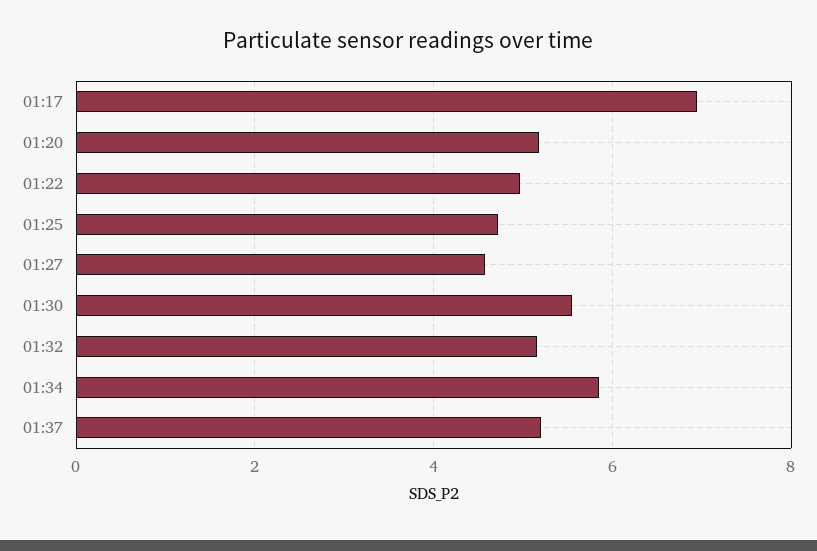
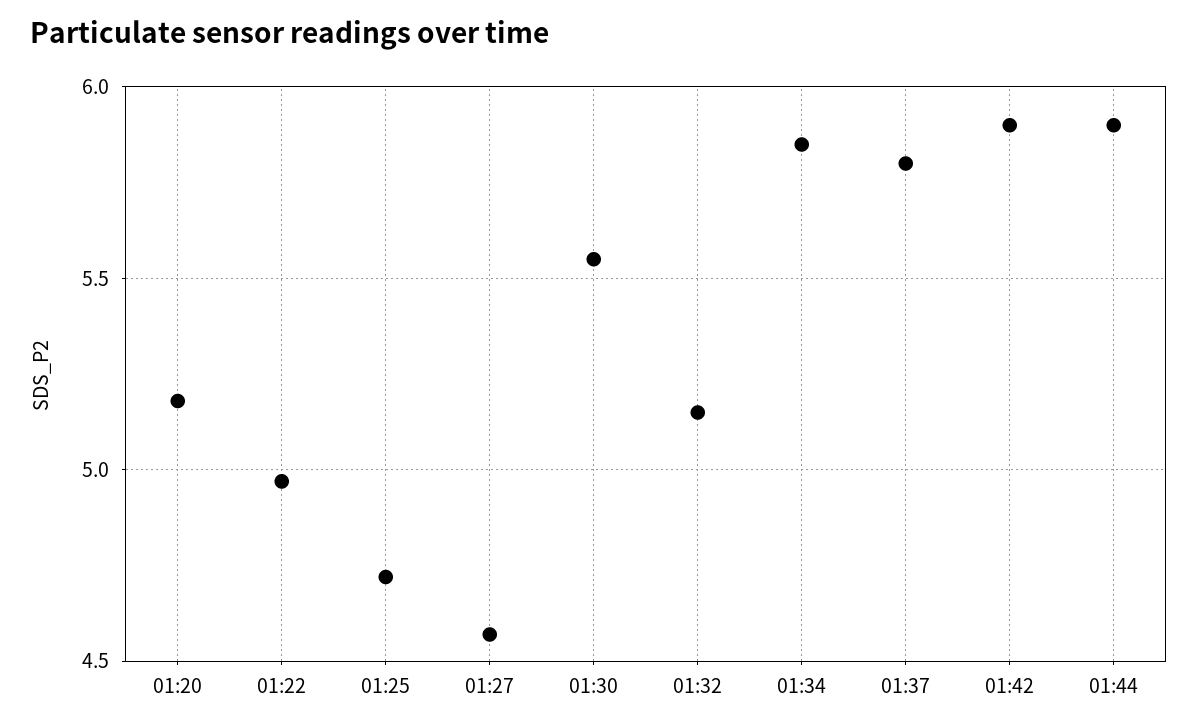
01:17: 7 -> none
01:37: 5.2 -> 5.8
01:42: none -> 5.9
01:44: none -> 5.9

